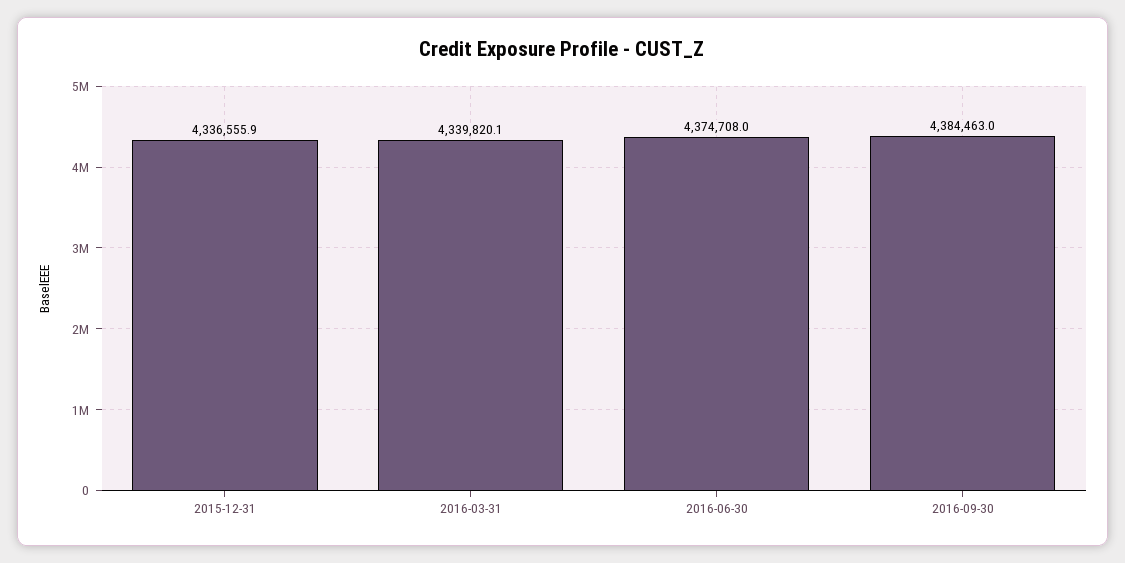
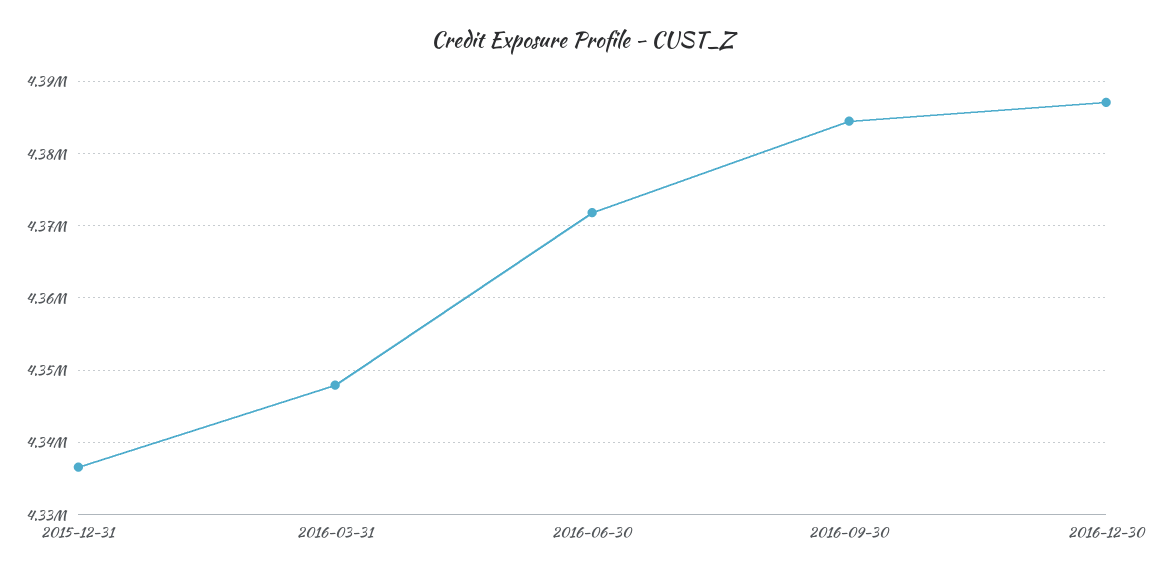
2016-03-31: 4339820.1 -> 4348000
2016-06-30: 4374708 -> 4372000
2016-12-30: none -> 4387000

